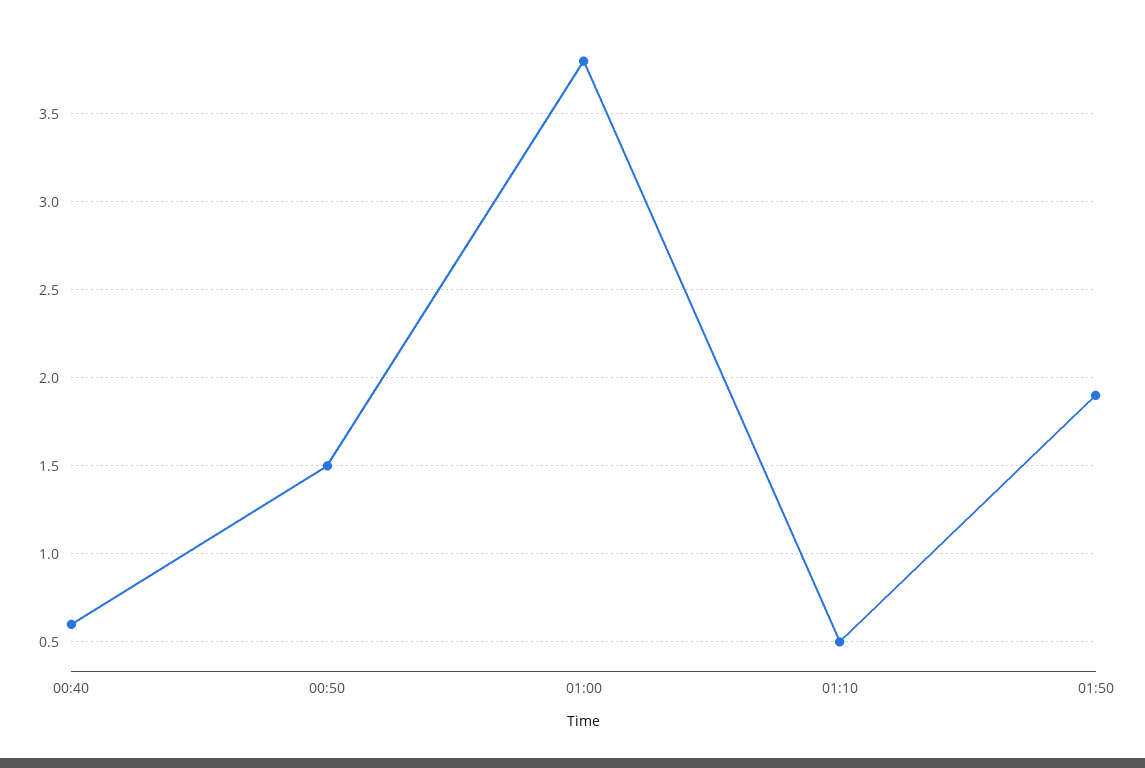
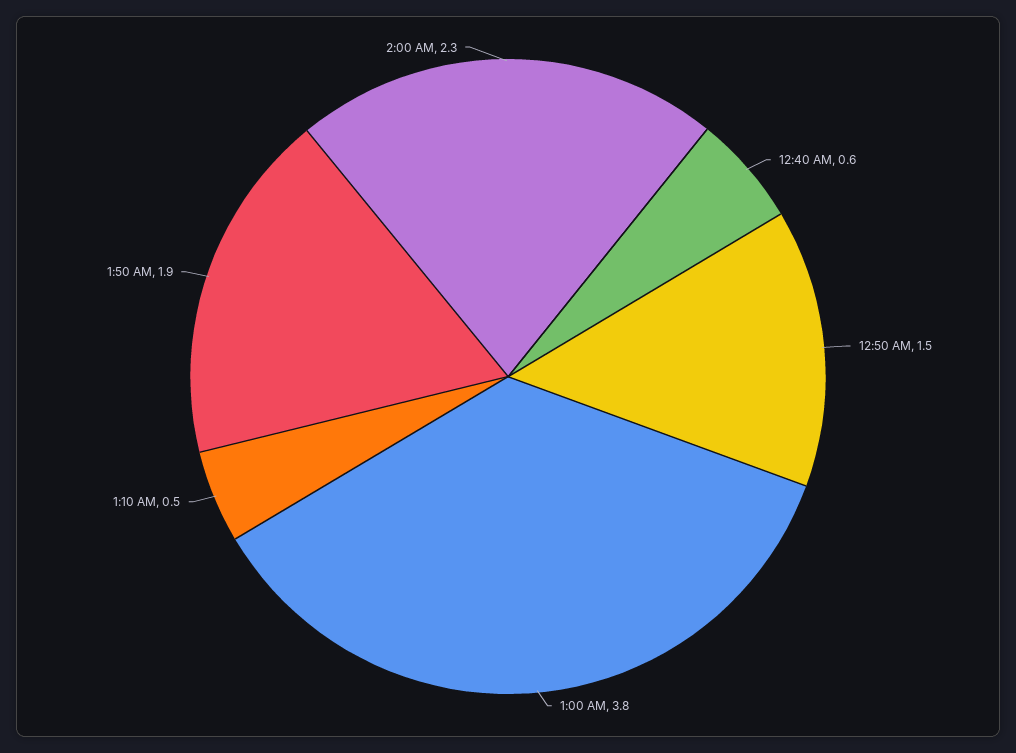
2:00 AM: none -> 2.3

